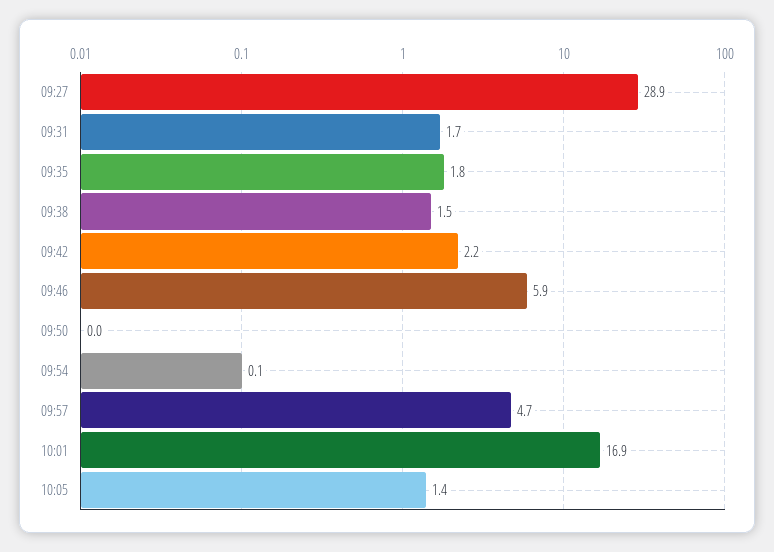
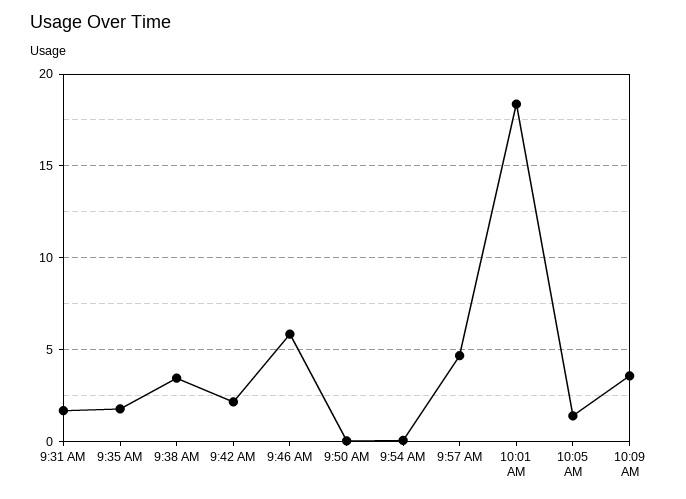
09:27: 28.9 -> none
09:38: 1.5 -> 3.5
10:01: 16.9 -> 18.5
10:09 AM: none -> 3.5

